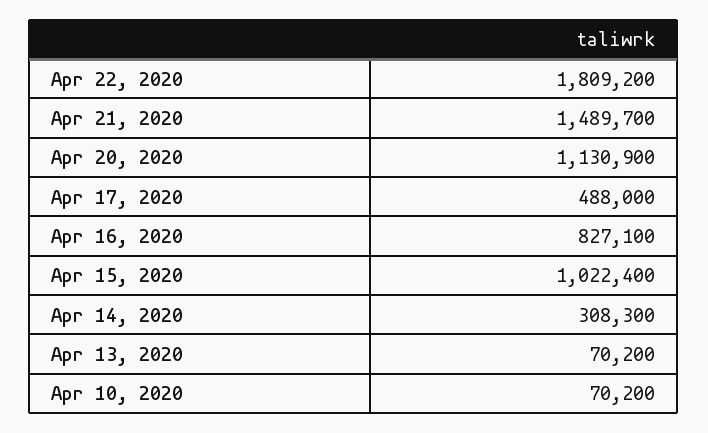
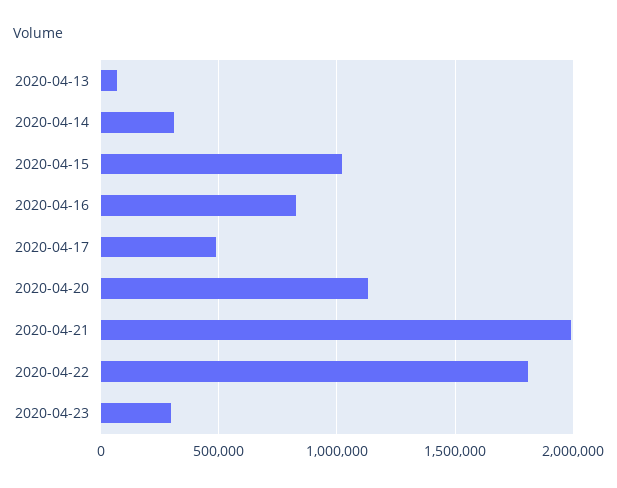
Apr 21, 2020: 1489700 -> 2000000
Apr 10, 2020: 70200 -> none
2020-04-23: none -> 300000

